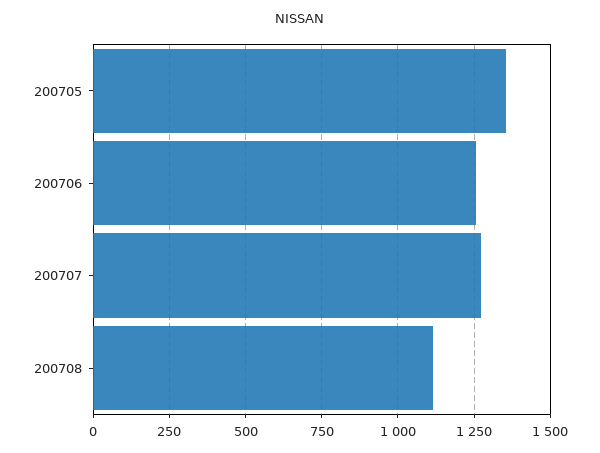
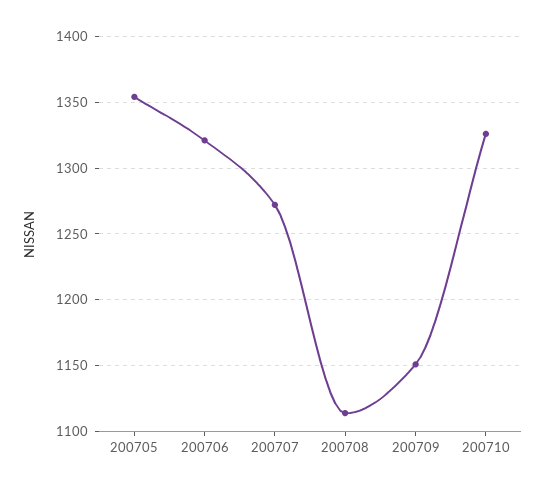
200706: 1250 -> 1320
200709: none -> 1150
200710: none -> 1325

